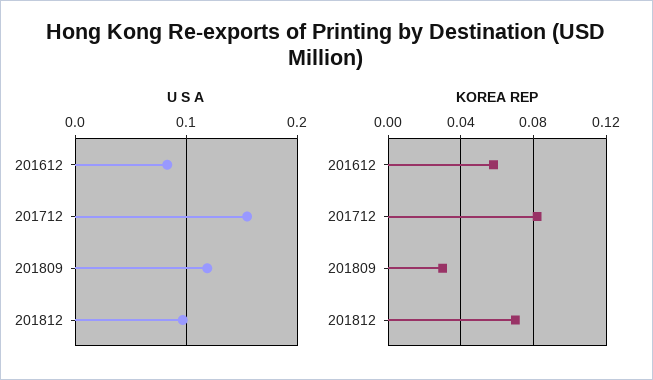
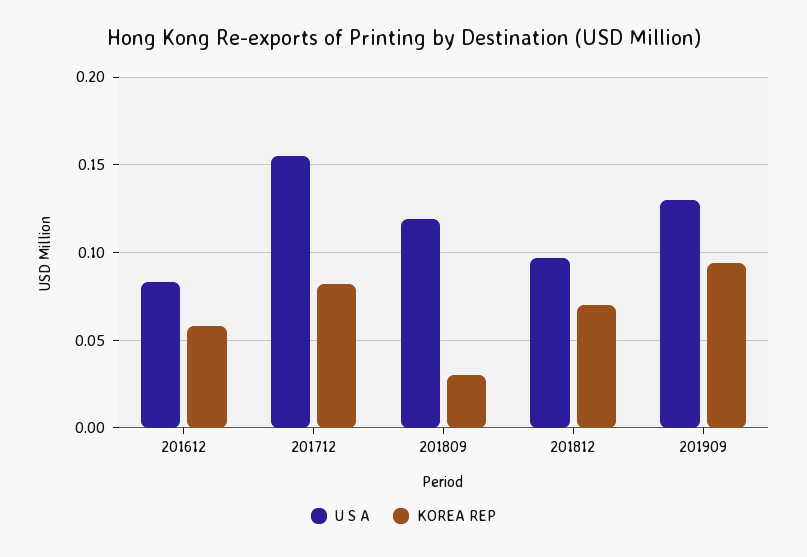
U S A, 201909: none -> 0.13
KOREA REP, 201909: none -> 0.095

